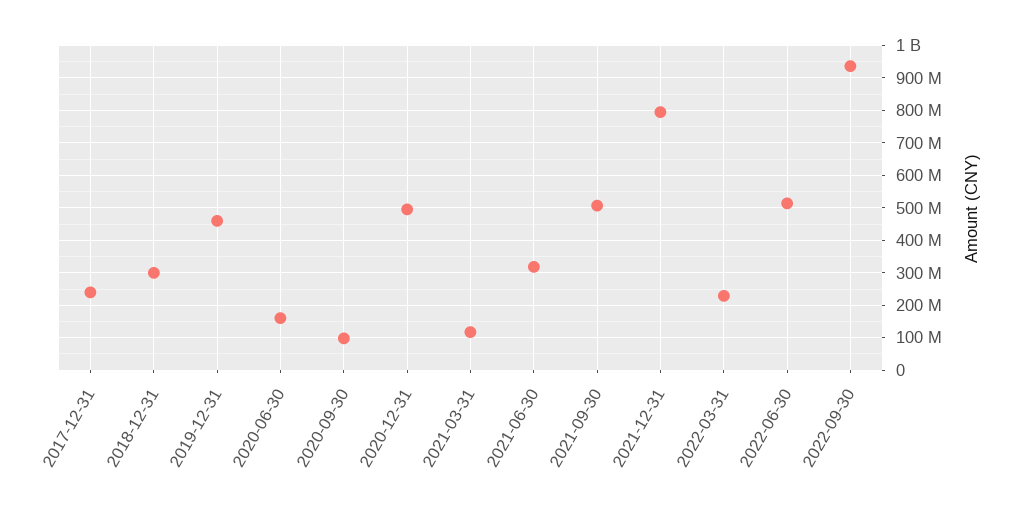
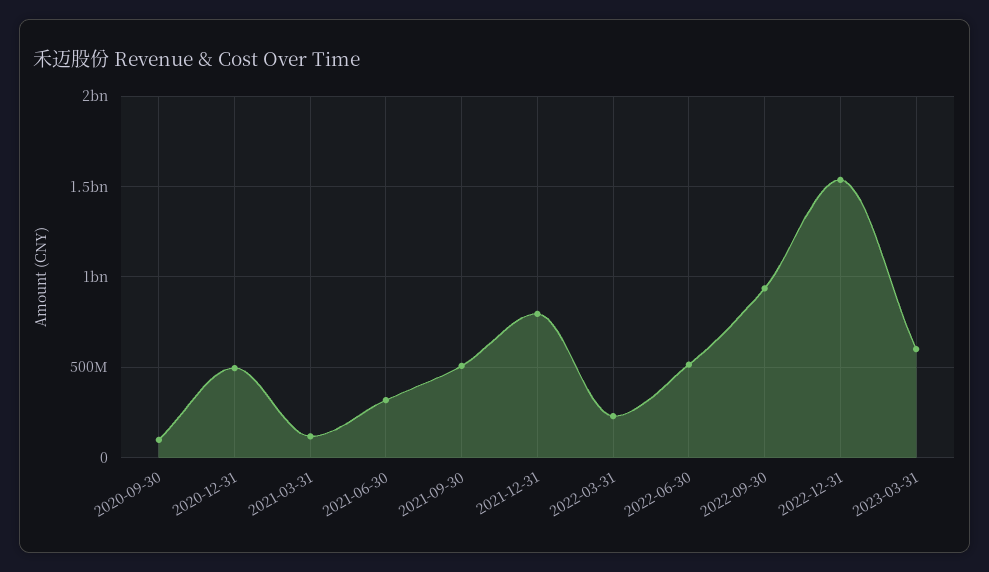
2017-12-31: 240000000 -> none
2018-12-31: 300000000 -> none
2019-12-31: 460000000 -> none
2020-06-30: 160000000 -> none
2022-12-31: none -> 1550000000
2023-03-31: none -> 600000000

